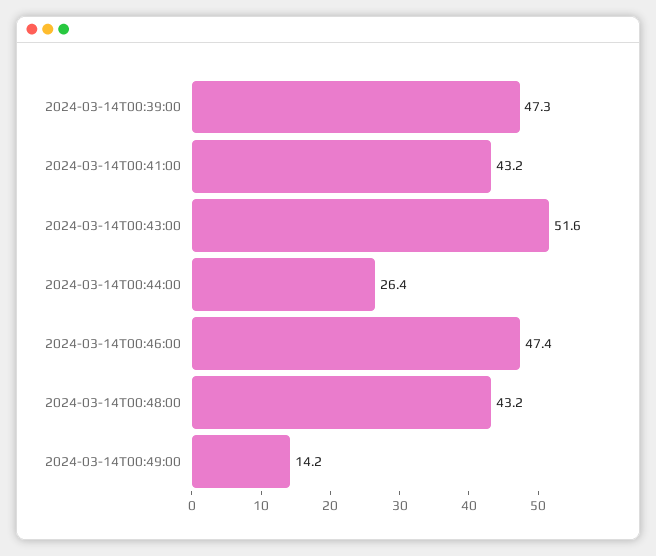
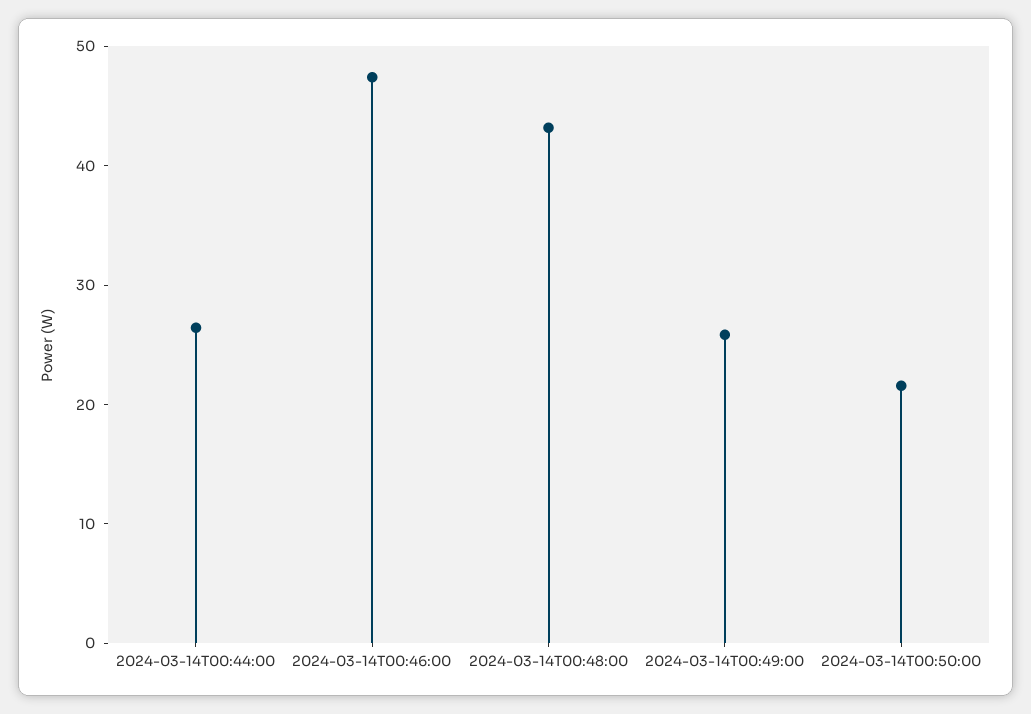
2024-03-14T00:39:00: 47.3 -> none
2024-03-14T00:41:00: 43.2 -> none
2024-03-14T00:43:00: 51.6 -> none
2024-03-14T00:49:00: 14.2 -> 26
2024-03-14T00:50:00: none -> 22

